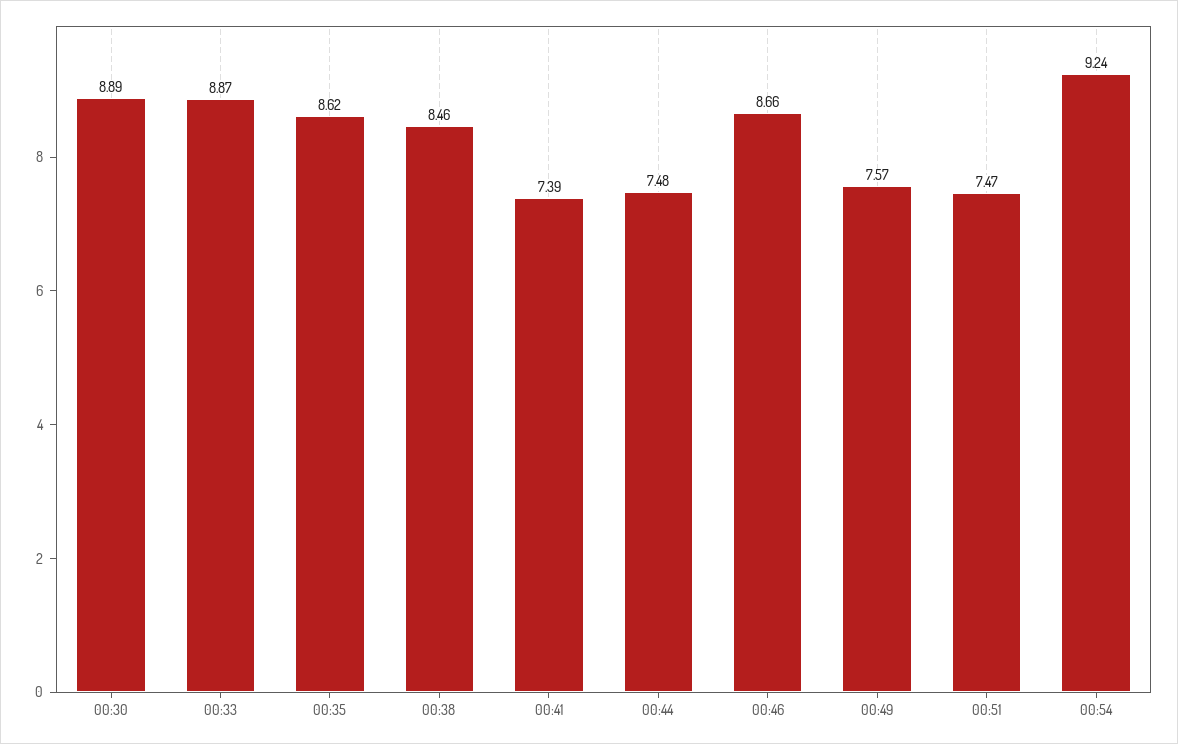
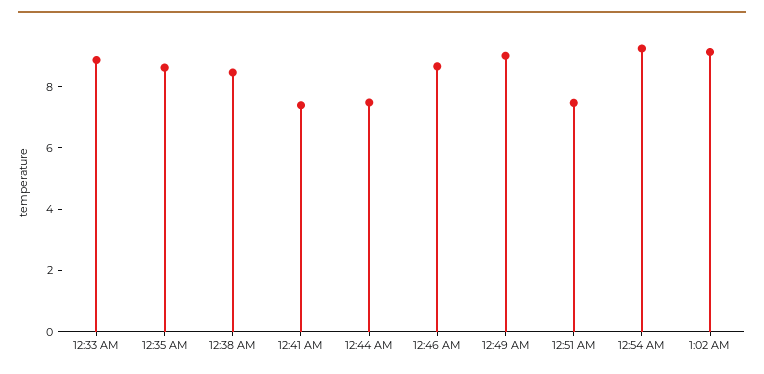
00:30: 8.89 -> none
00:49: 7.57 -> 9
1:02 AM: none -> 9

